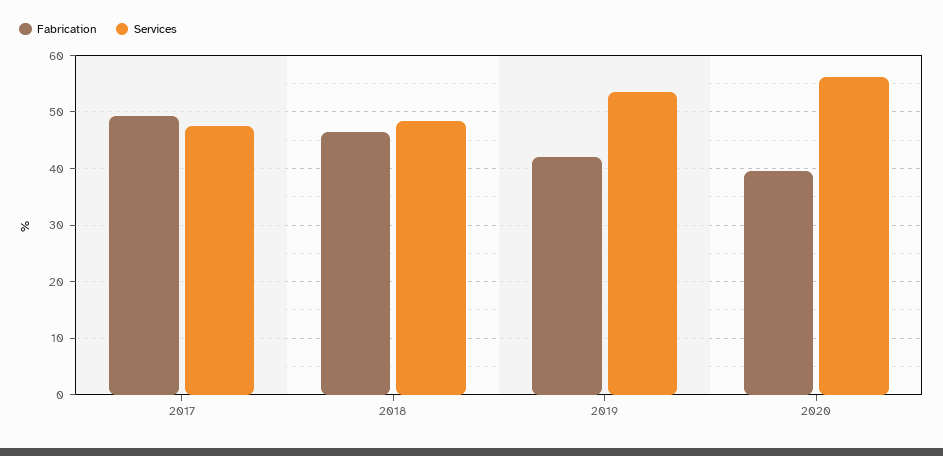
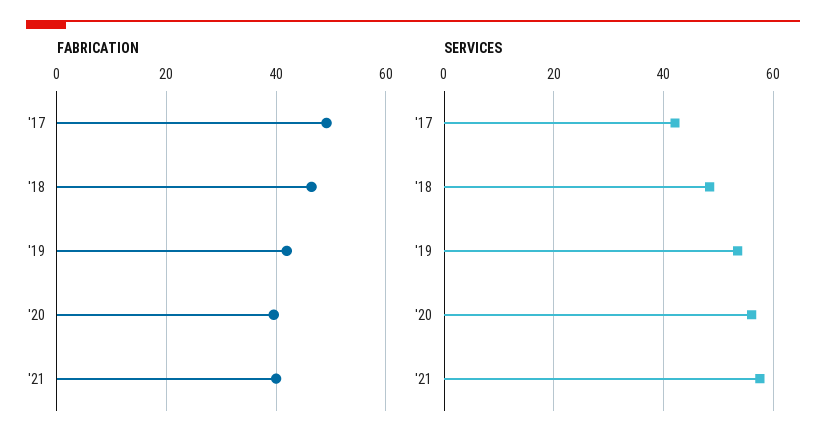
Services, 2017: 48 -> 42
Fabrication, '21: none -> 40
Services, '21: none -> 58

